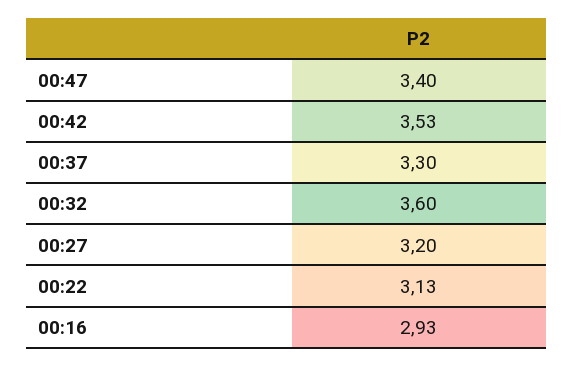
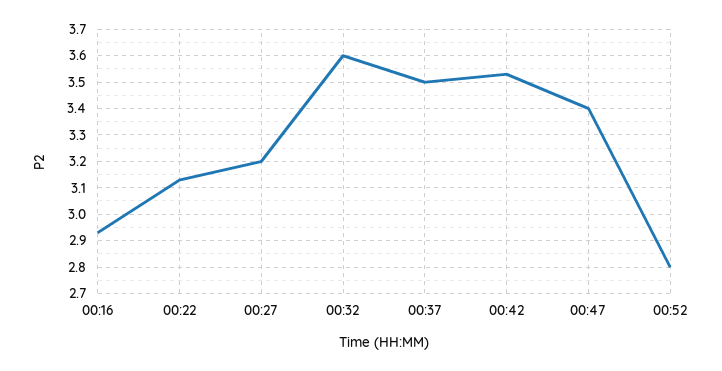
00:37: 3.3 -> 3.5
00:52: none -> 2.8

